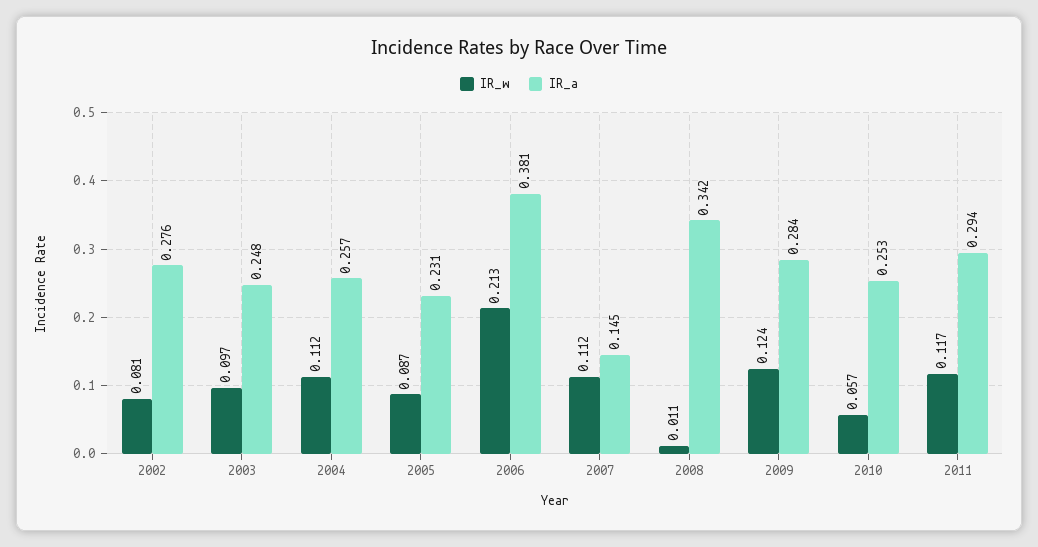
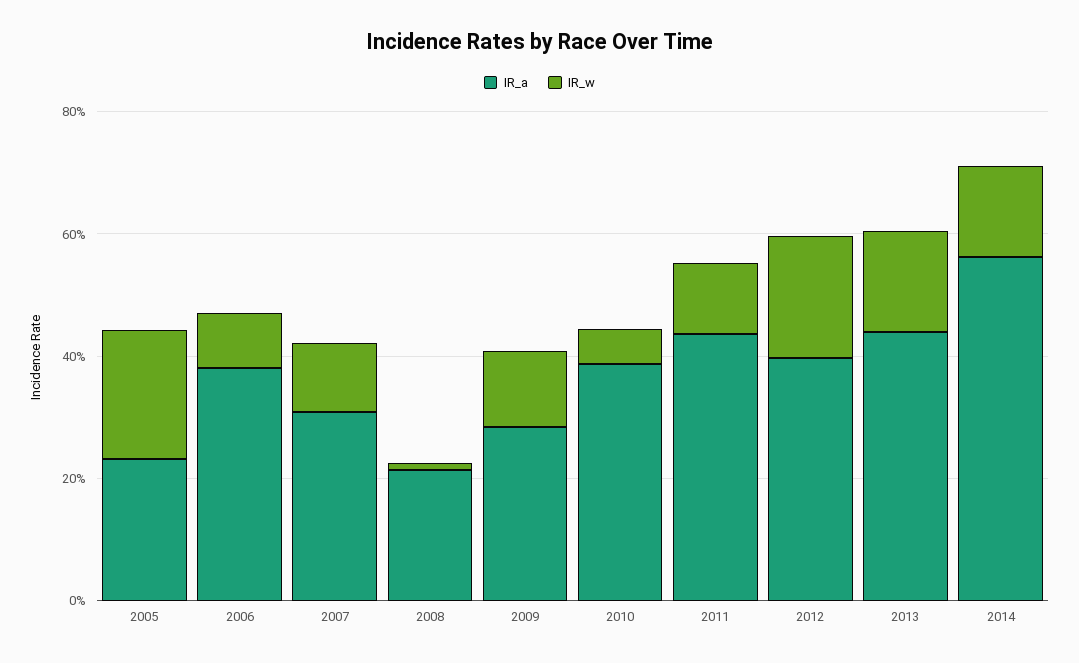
IR_w, 2002: 0.081 -> none
IR_a, 2002: 0.276 -> none
IR_w, 2003: 0.097 -> none
IR_a, 2003: 0.248 -> none
IR_w, 2004: 0.112 -> none
IR_a, 2004: 0.257 -> none
IR_w, 2005: 0.087 -> 0.2
IR_w, 2006: 0.213 -> 0.1
IR_a, 2007: 0.145 -> 0.3
IR_a, 2008: 0.342 -> 0.2
IR_a, 2010: 0.253 -> 0.4
IR_a, 2011: 0.294 -> 0.45
IR_a, 2012: none -> 0.4
IR_w, 2012: none -> 0.2
IR_a, 2013: none -> 0.45
IR_w, 2013: none -> 0.15
IR_a, 2014: none -> 0.55
IR_w, 2014: none -> 0.15

